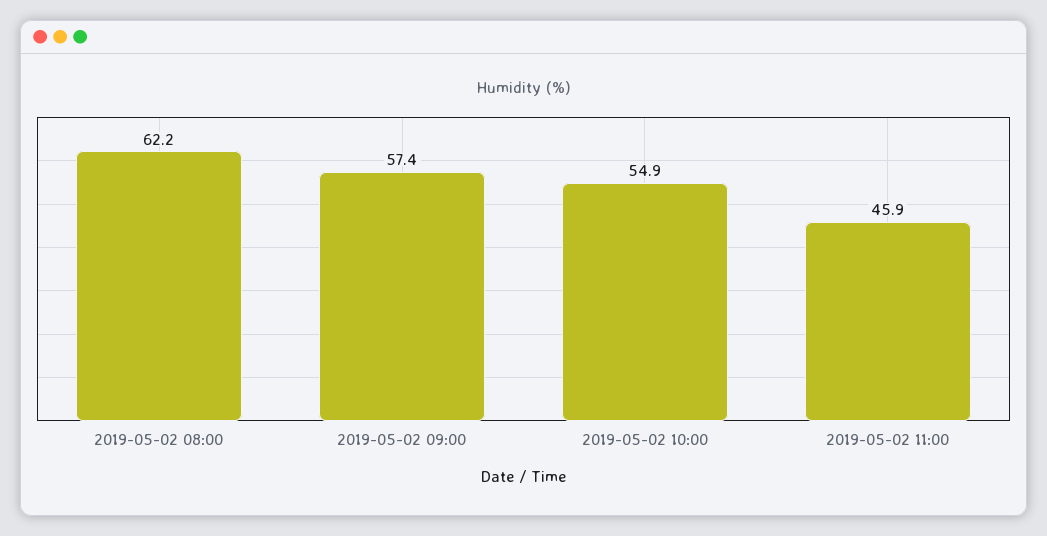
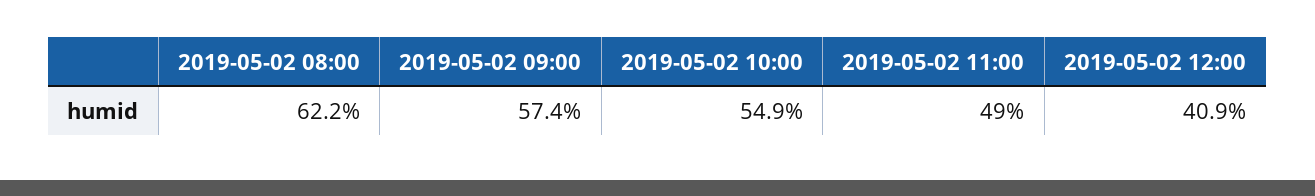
2019-05-02 11:00: 45.9 -> 49
2019-05-02 12:00: none -> 40.9

